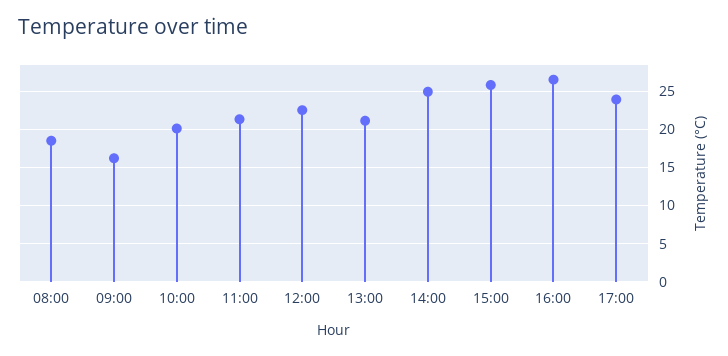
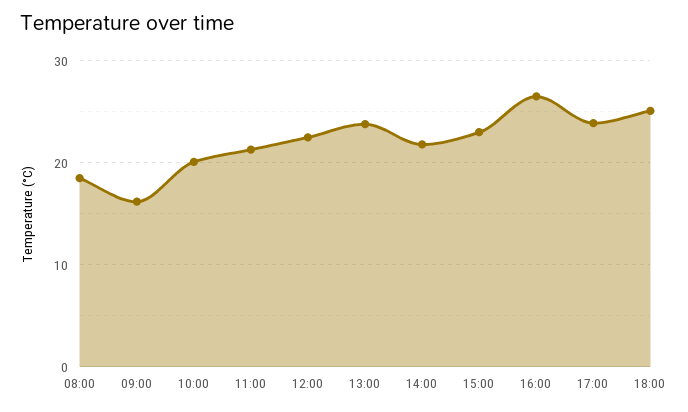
13:00: 21 -> 24
14:00: 25 -> 22
15:00: 26 -> 23
18:00: none -> 25

